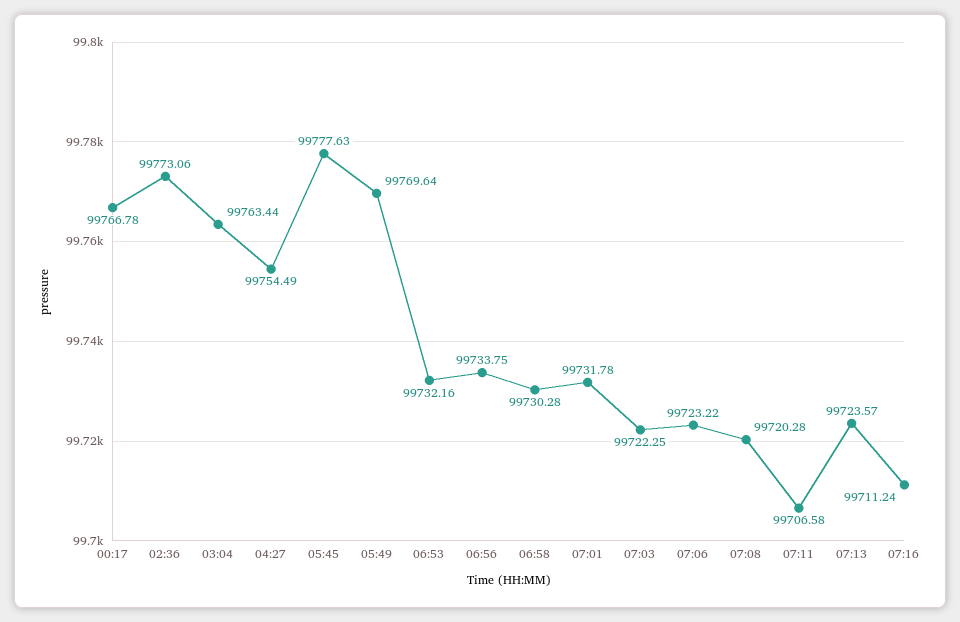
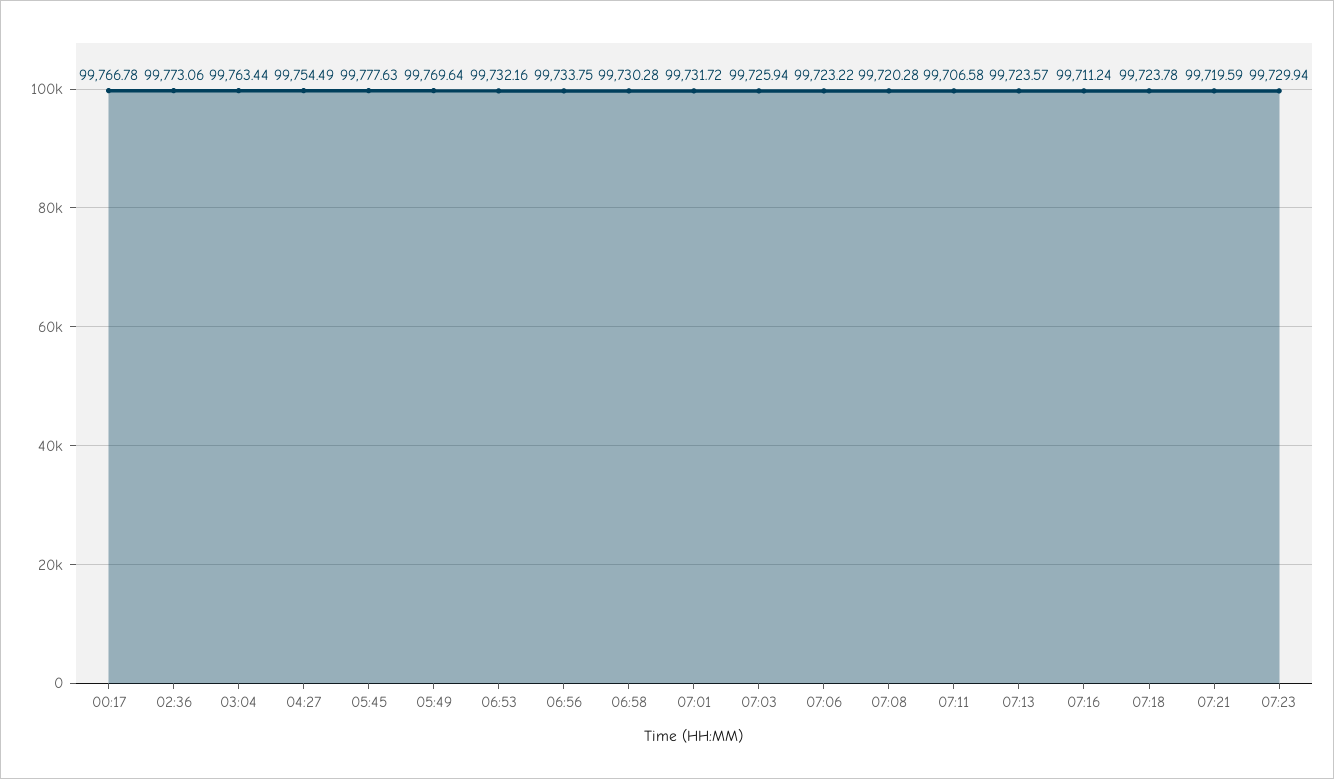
07:01: 99731.78 -> 99731.72
07:03: 99722.25 -> 99725.94
07:18: none -> 99723.78
07:21: none -> 99719.59
07:23: none -> 99729.94

